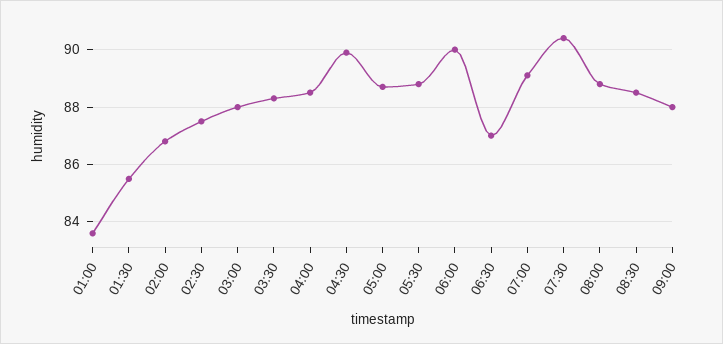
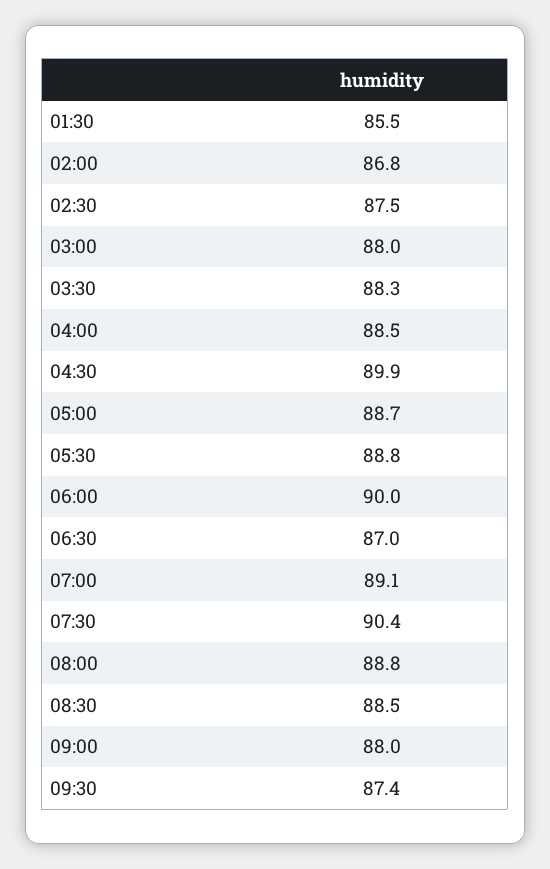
01:00: 83.5 -> none
09:30: none -> 87.4

